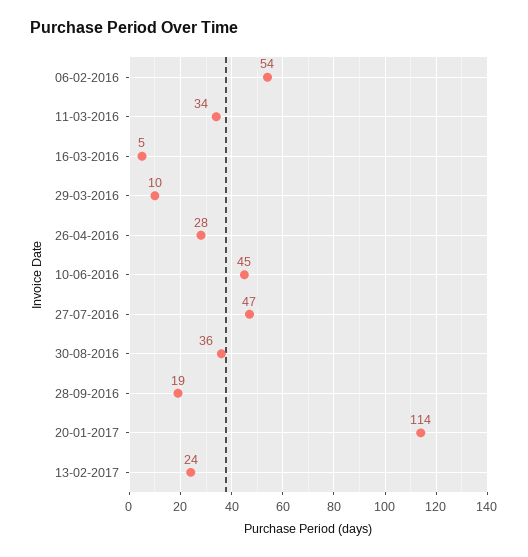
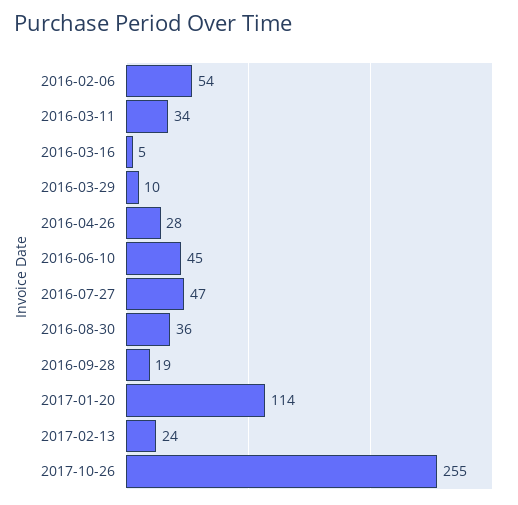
2017-10-26: none -> 255

